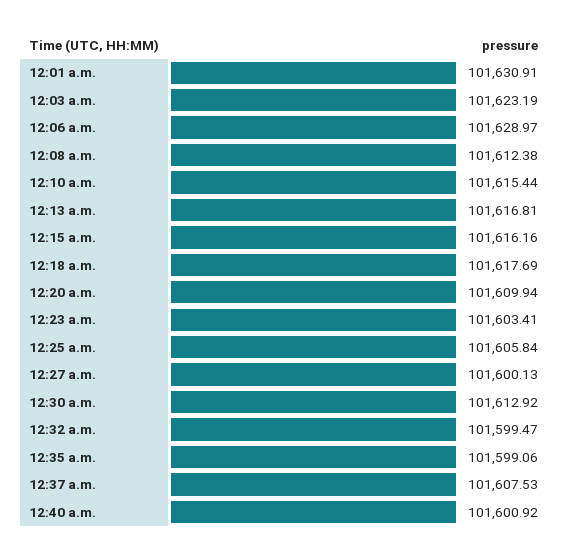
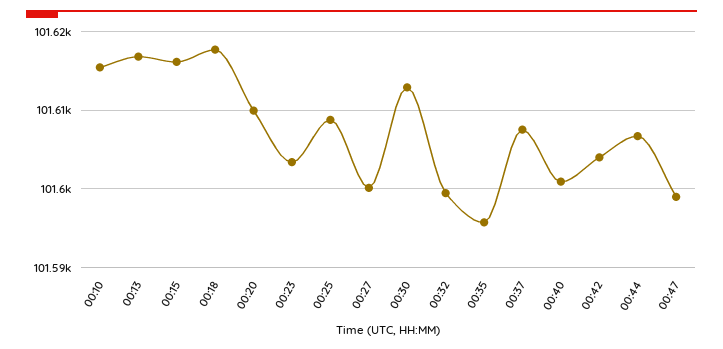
12:01 a.m.: 101630.91 -> none
12:03 a.m.: 101623.19 -> none
12:06 a.m.: 101628.97 -> none
12:08 a.m.: 101612.38 -> none
12:25 a.m.: 101605.84 -> 101609
12:35 a.m.: 101599.06 -> 101596
00:42: none -> 101604
00:44: none -> 101607
00:47: none -> 101599

